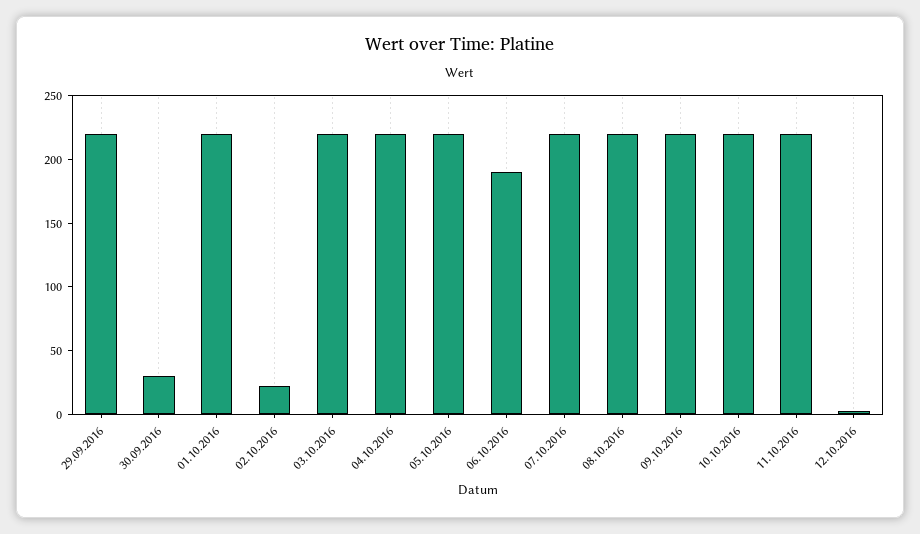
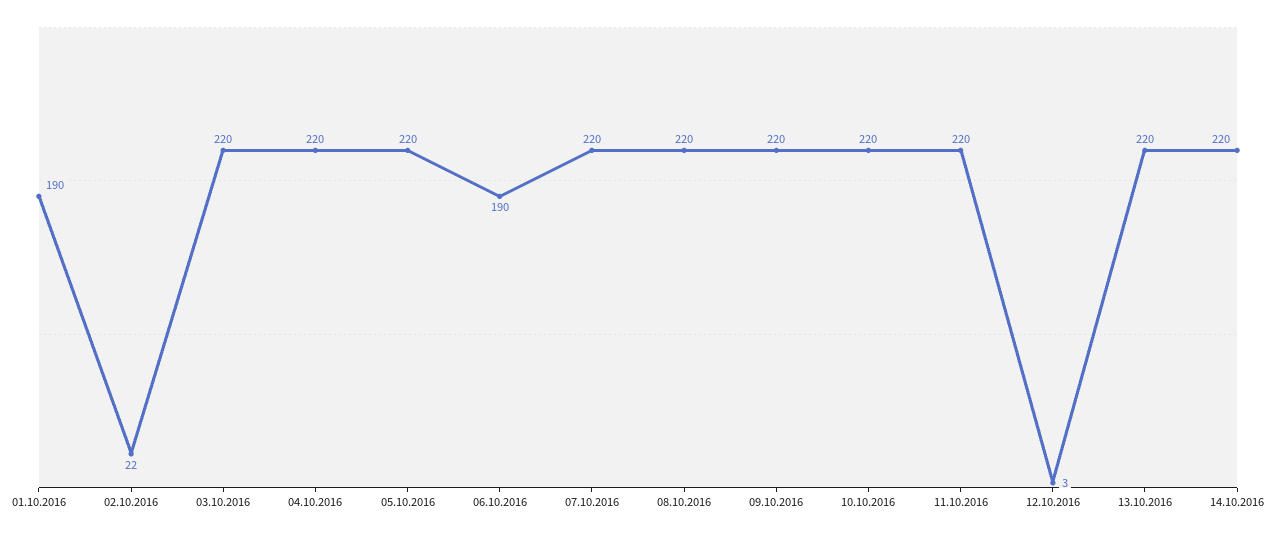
29.09.2016: 220 -> none
30.09.2016: 30 -> none
01.10.2016: 220 -> 190
13.10.2016: none -> 220
14.10.2016: none -> 220

